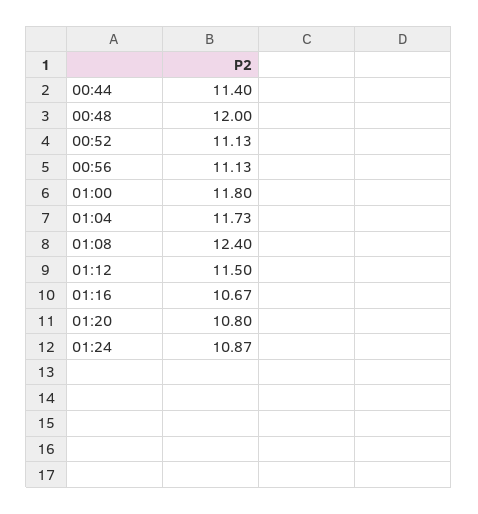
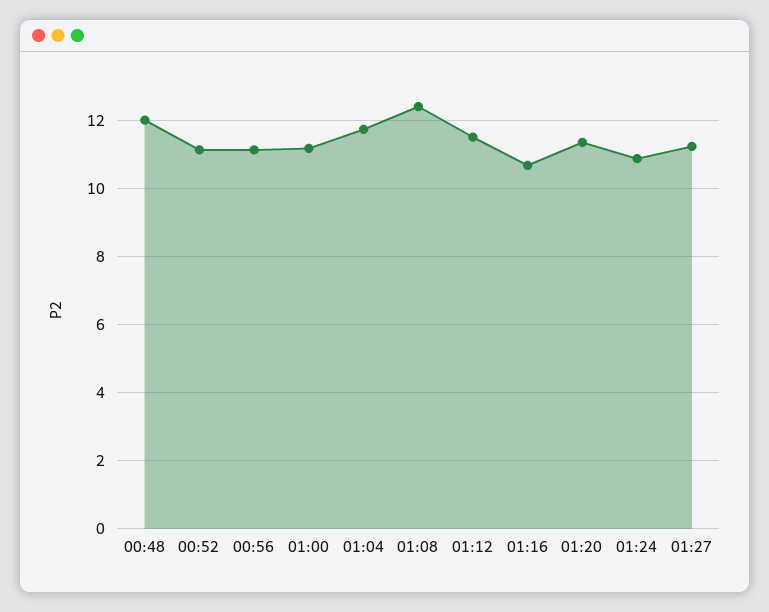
00:44: 11.4 -> none
01:00: 11.8 -> 11.2
01:20: 10.8 -> 11.4
01:27: none -> 11.2

